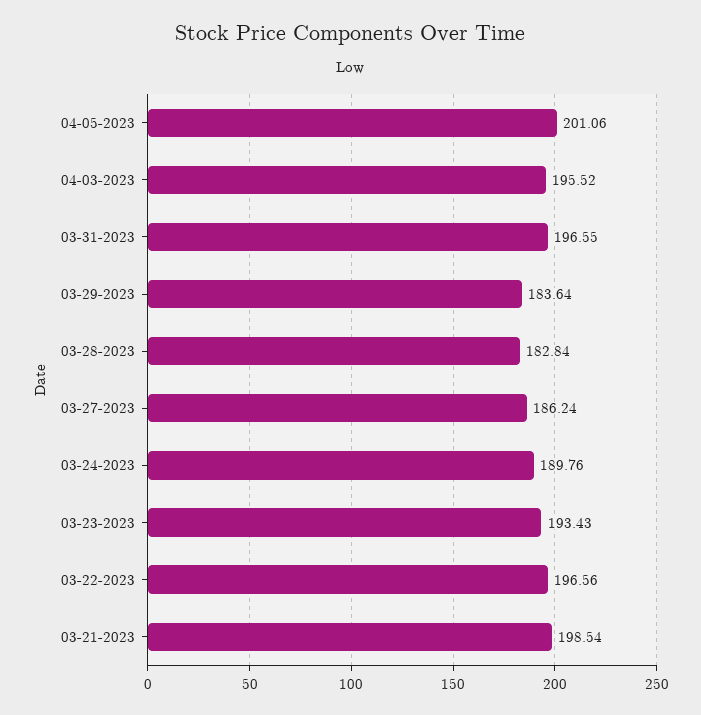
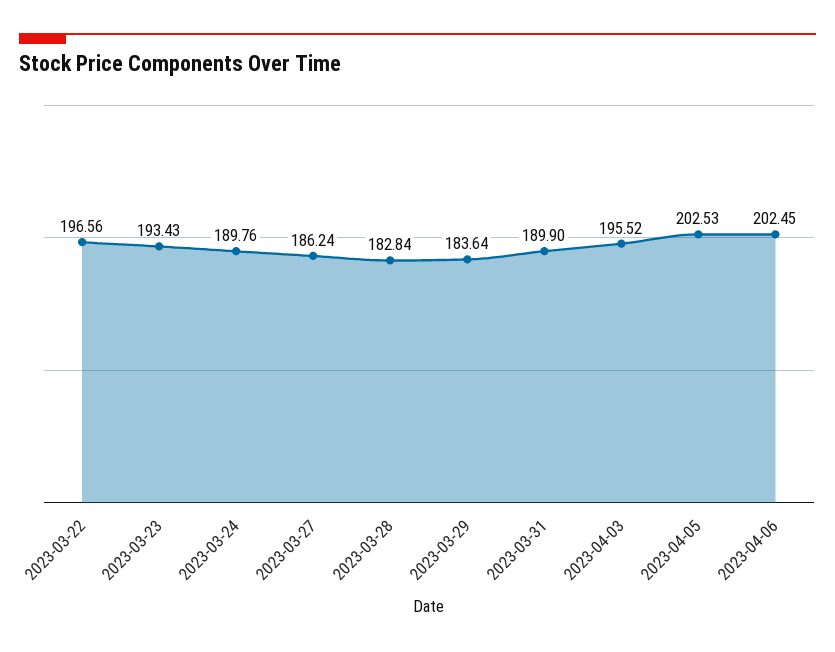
04-05-2023: 201.06 -> 202.53
03-31-2023: 196.55 -> 189.9
03-21-2023: 198.54 -> none
2023-04-06: none -> 202.45

